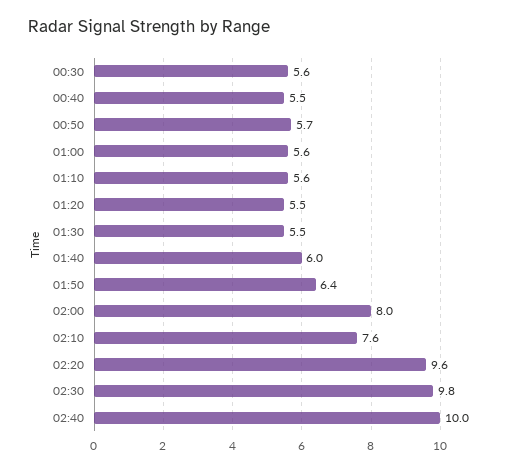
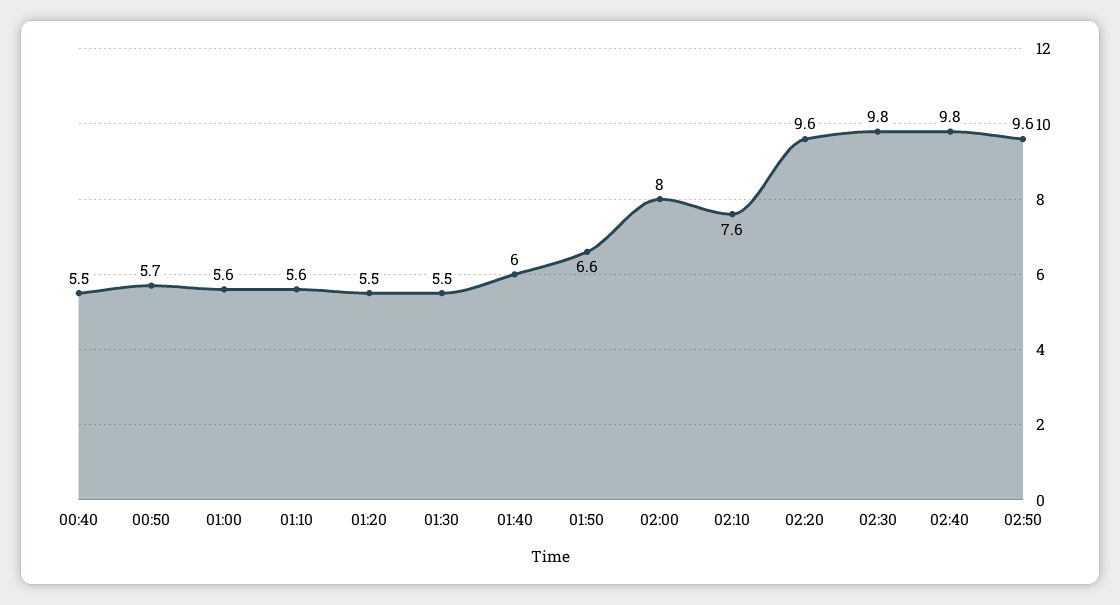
00:30: 5.6 -> none
01:50: 6.4 -> 6.6
02:40: 10 -> 9.8
02:50: none -> 9.6

